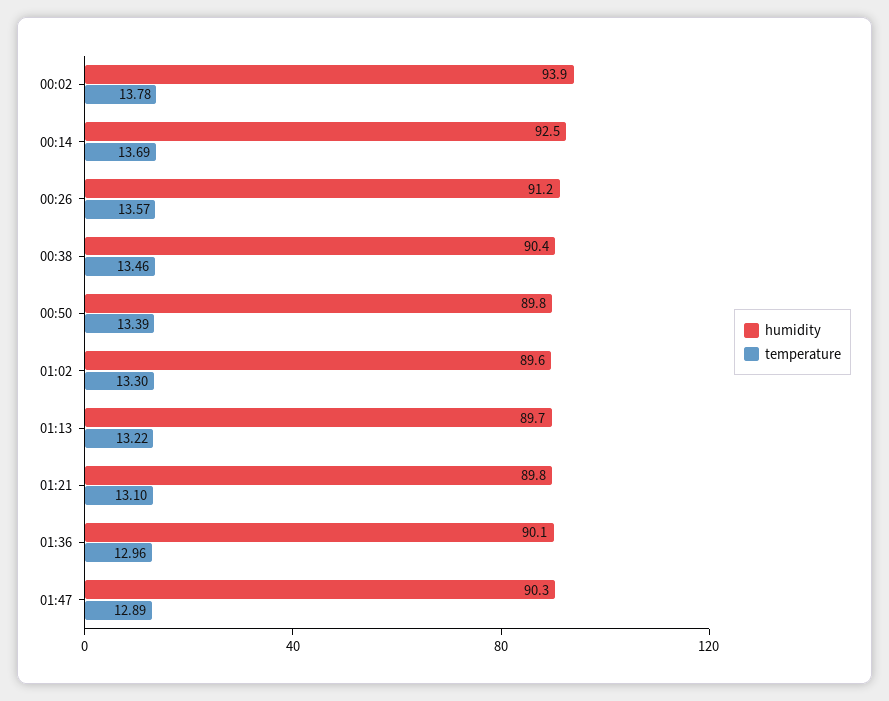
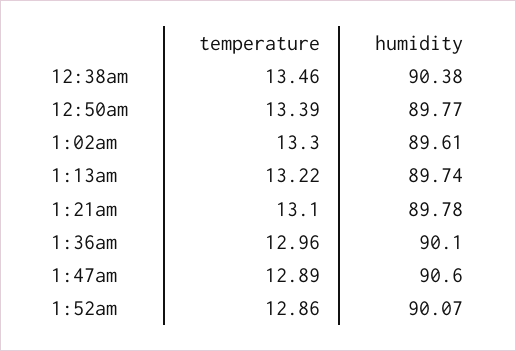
humidity, 00:02: 93.9 -> none
temperature, 00:02: 13.78 -> none
humidity, 00:14: 92.5 -> none
temperature, 00:14: 13.69 -> none
humidity, 00:26: 91.2 -> none
temperature, 00:26: 13.57 -> none
humidity, 01:47: 90.3 -> 90.6
temperature, 1:52am: none -> 12.86
humidity, 1:52am: none -> 90.07

